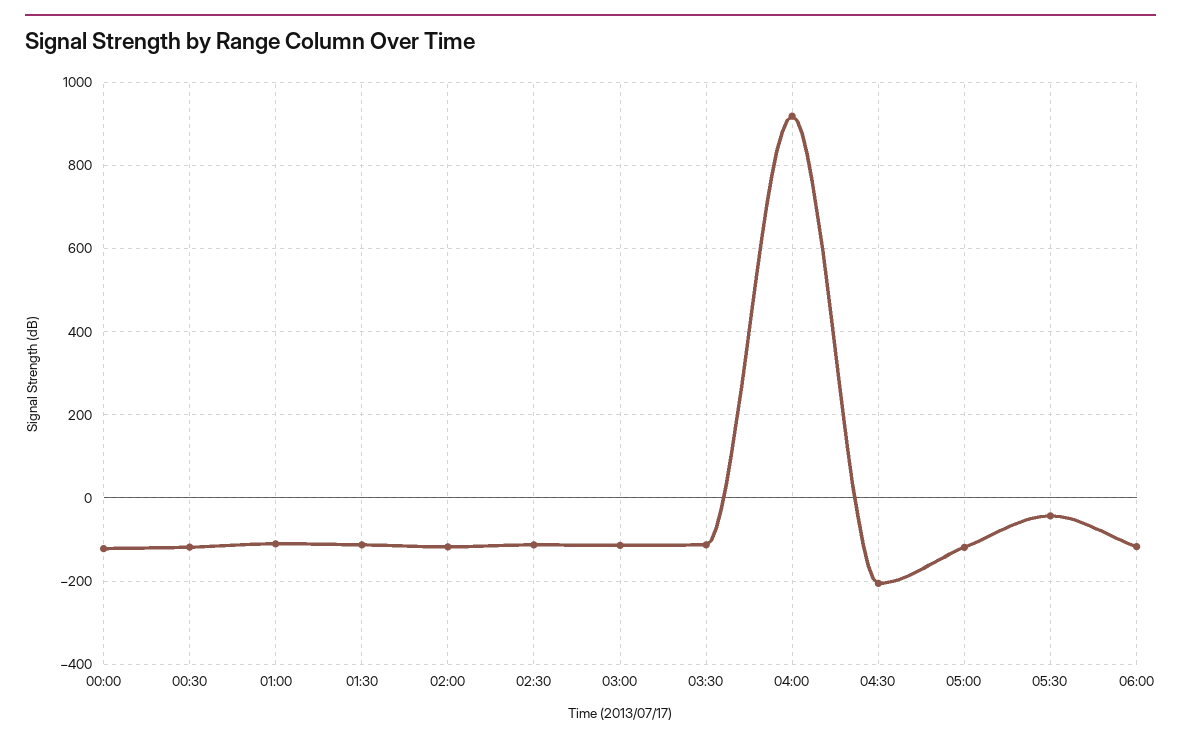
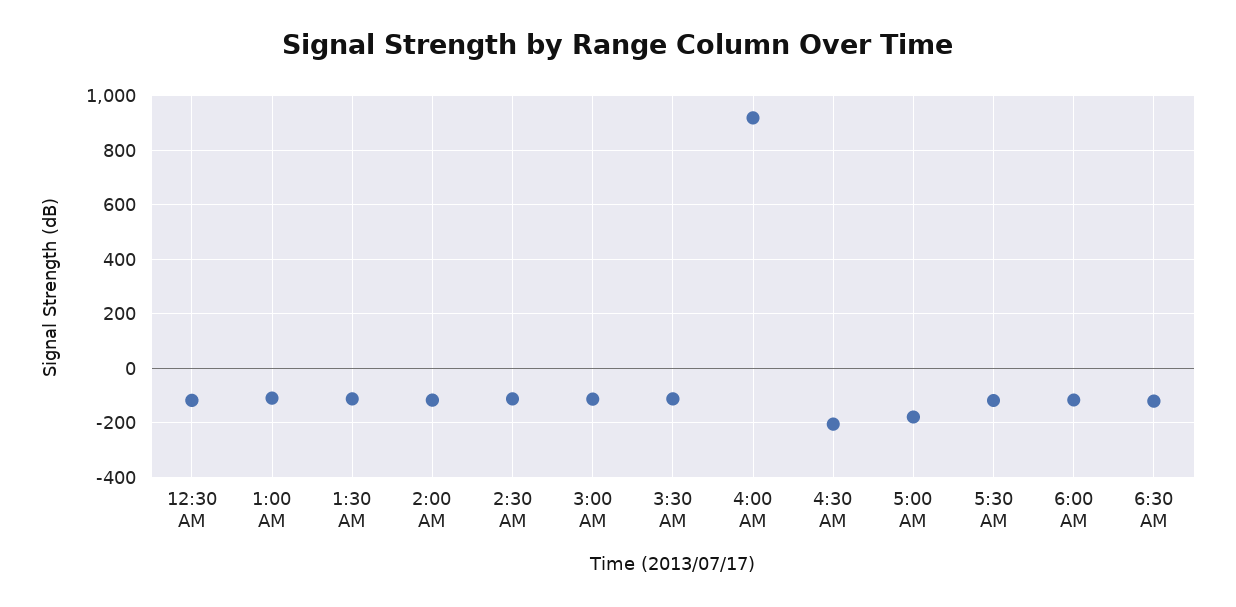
00:00: -120 -> none
05:00: -120 -> -175
05:30: -40 -> -125
6:30 AM: none -> -125

